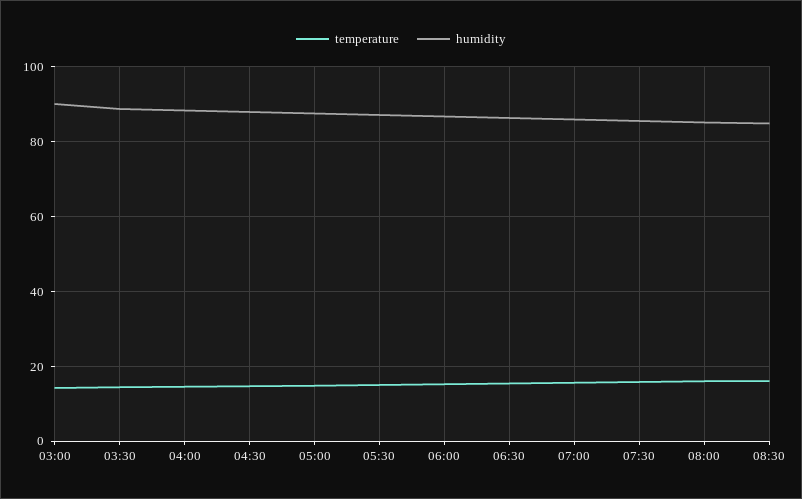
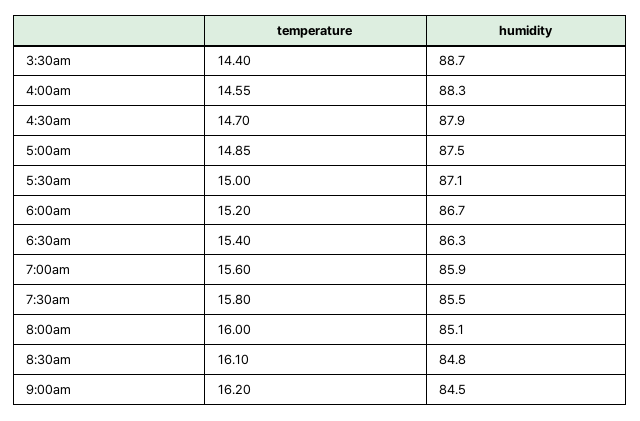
temperature, 03:00: 14 -> none
humidity, 03:00: 90 -> none
temperature, 9:00am: none -> 16.2
humidity, 9:00am: none -> 84.5

